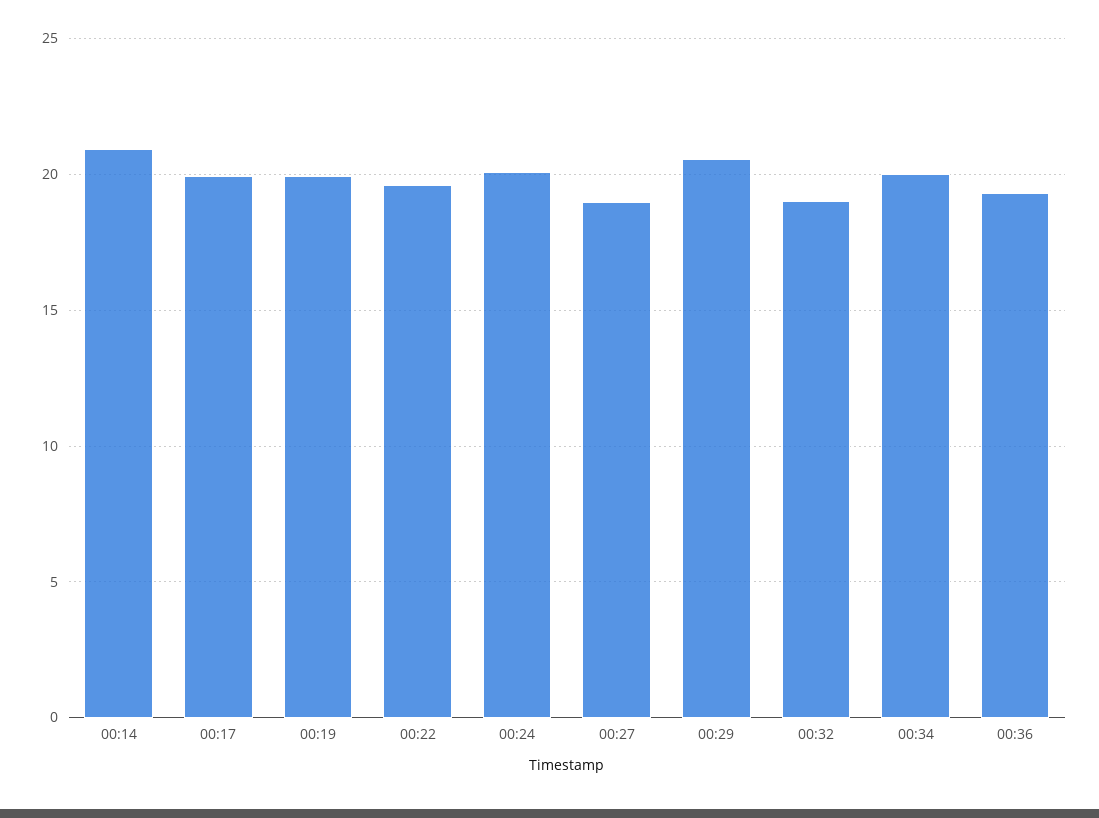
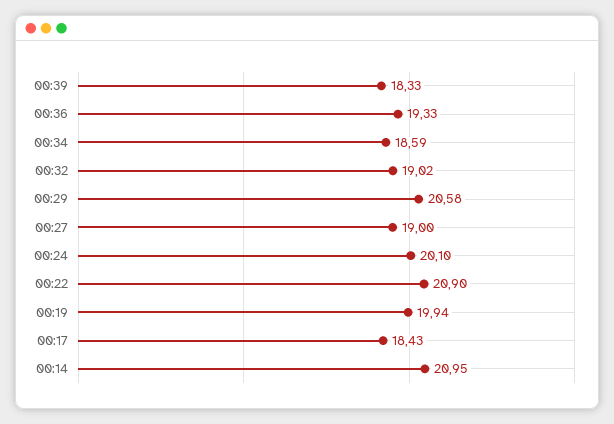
00:17: 20 -> 18.43
00:22: 19.5 -> 20.9
00:34: 20 -> 18.59
00:39: none -> 18.33

